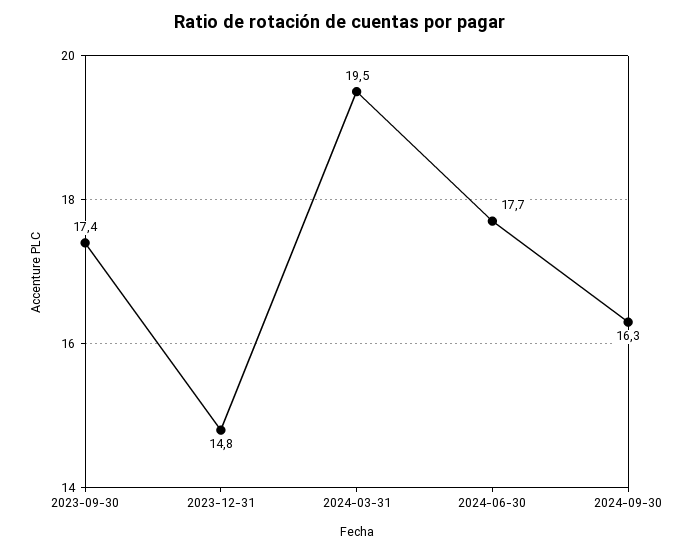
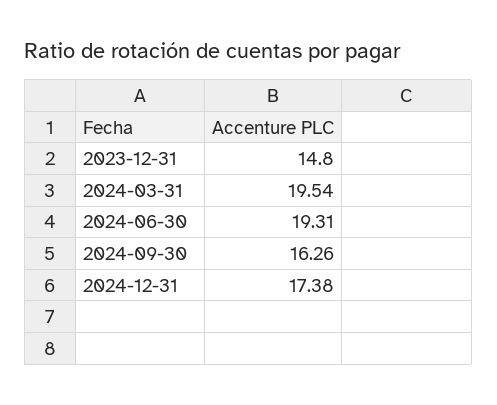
2023-09-30: 17.4 -> none
2024-06-30: 17.7 -> 19.31
2024-12-31: none -> 17.38

